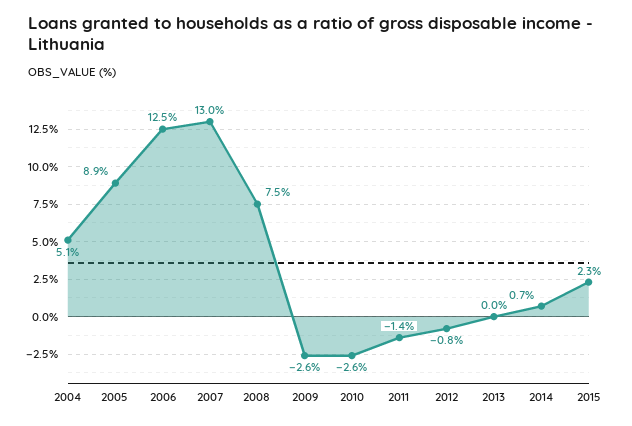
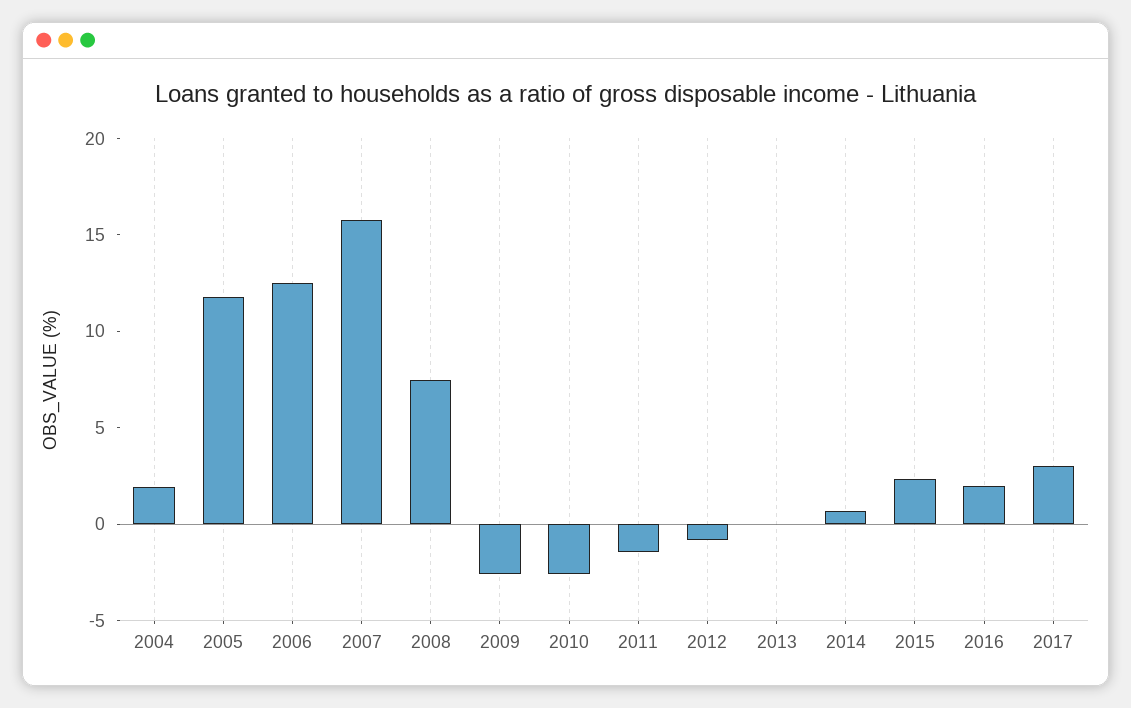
2004: 5.1 -> 2
2005: 8.9 -> 12
2007: 13 -> 16
2016: none -> 2
2017: none -> 3

